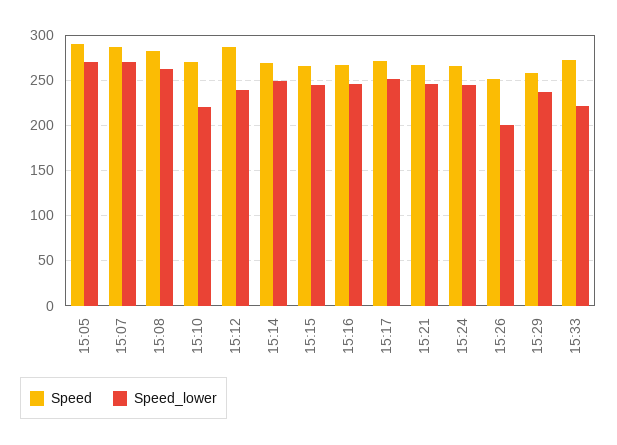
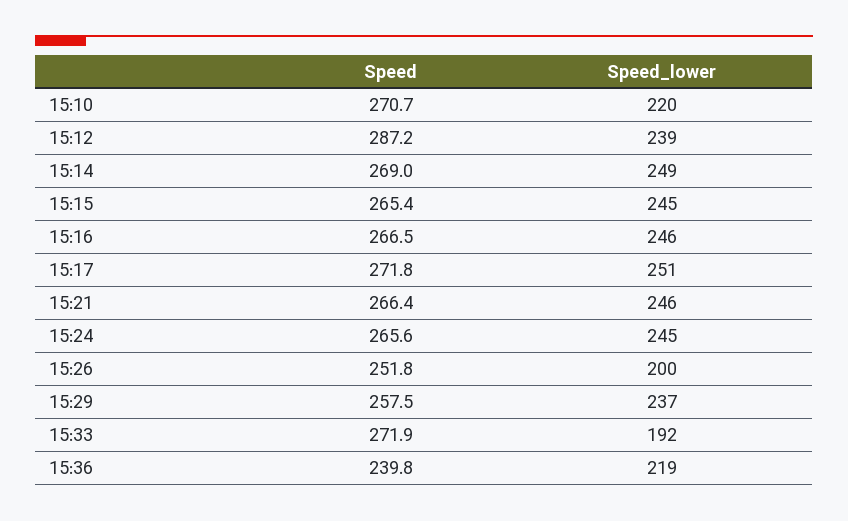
Speed, 15:05: 290 -> none
Speed_lower, 15:05: 270 -> none
Speed, 15:07: 290 -> none
Speed_lower, 15:07: 270 -> none
Speed, 15:08: 280 -> none
Speed_lower, 15:08: 260 -> none
Speed_lower, 15:33: 220 -> 192
Speed, 15:36: none -> 239.8
Speed_lower, 15:36: none -> 219

